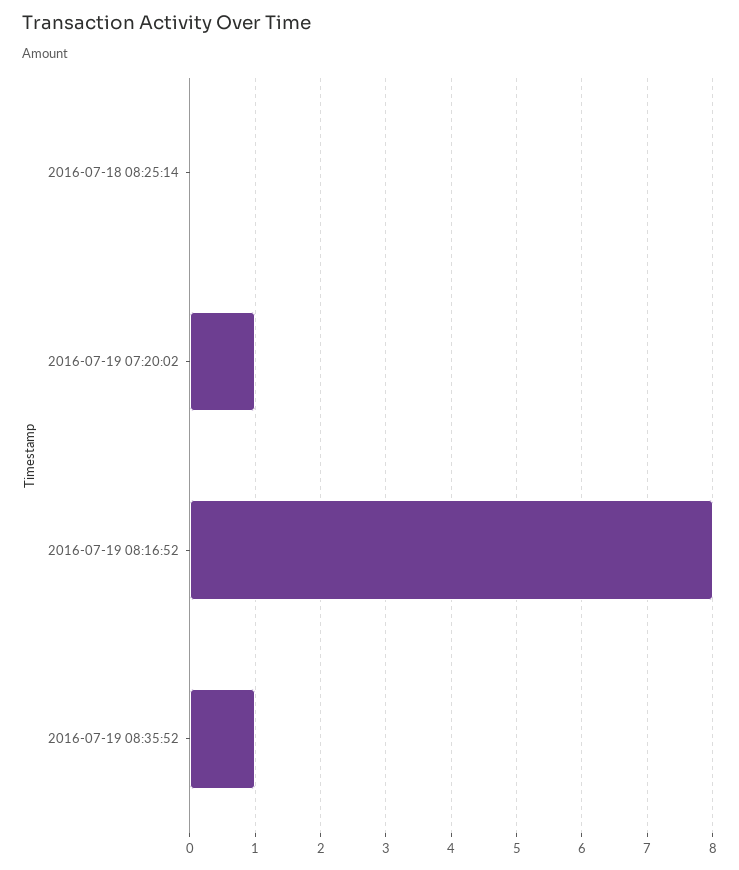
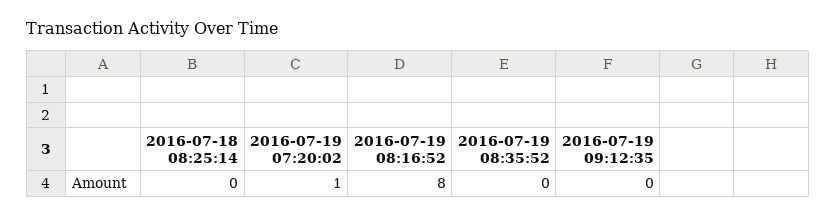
2016-07-19 08:35:52: 1 -> 0
2016-07-19 09:12:35: none -> 0

